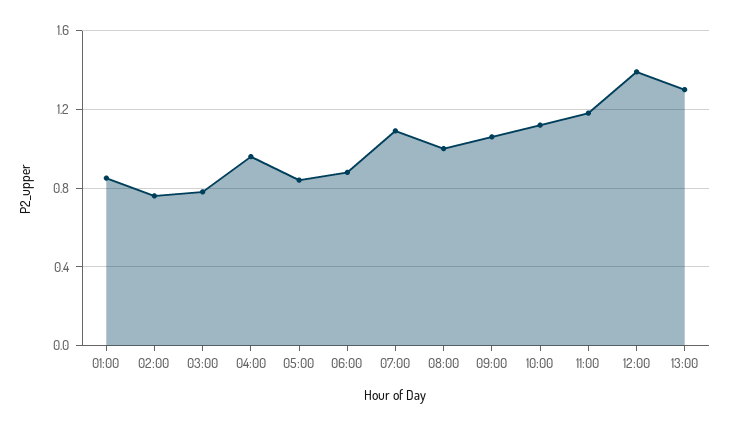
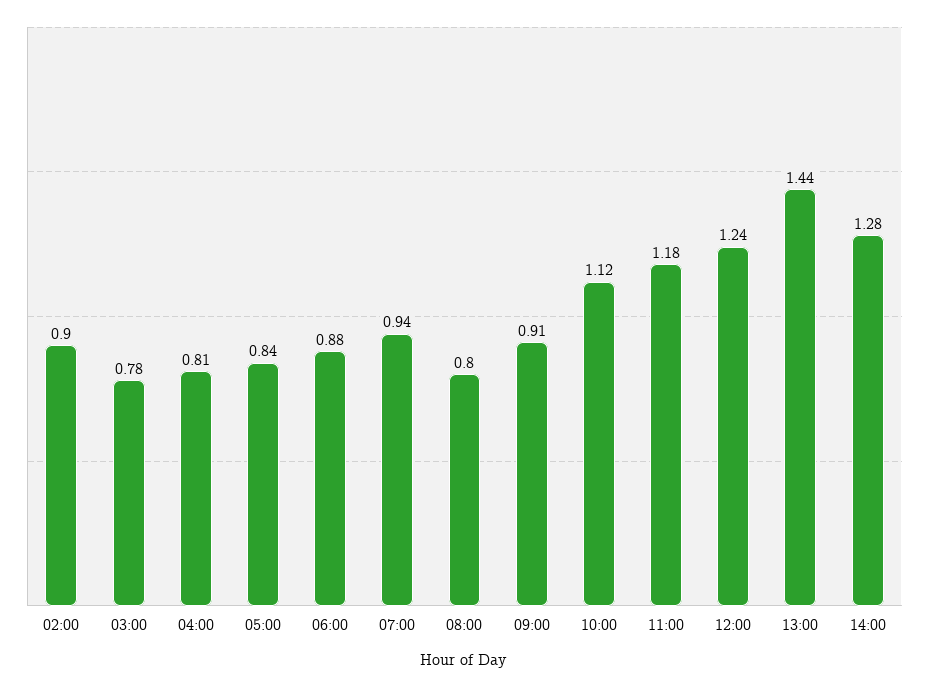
01:00: 0.85 -> none
02:00: 0.75 -> 0.9
04:00: 0.95 -> 0.81
07:00: 1.1 -> 0.94
08:00: 1 -> 0.8
09:00: 1.05 -> 0.91
12:00: 1.4 -> 1.24
13:00: 1.3 -> 1.44
14:00: none -> 1.28

